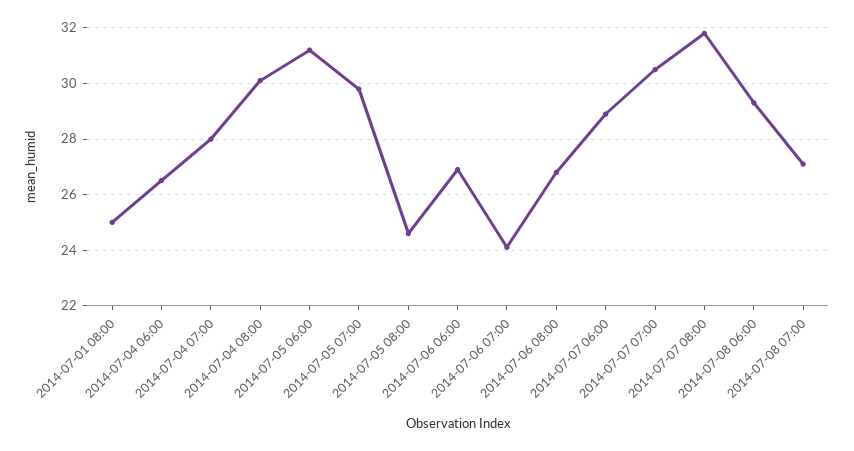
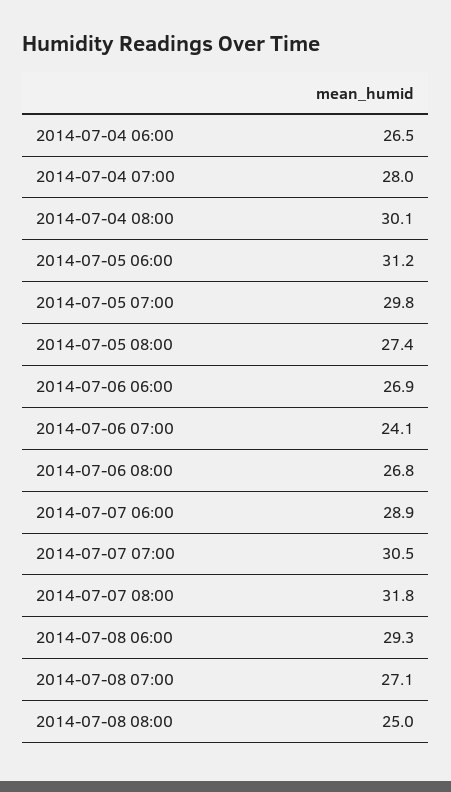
2014-07-01 08:00: 25 -> none
2014-07-05 08:00: 24.5 -> 27.4
2014-07-08 08:00: none -> 25

